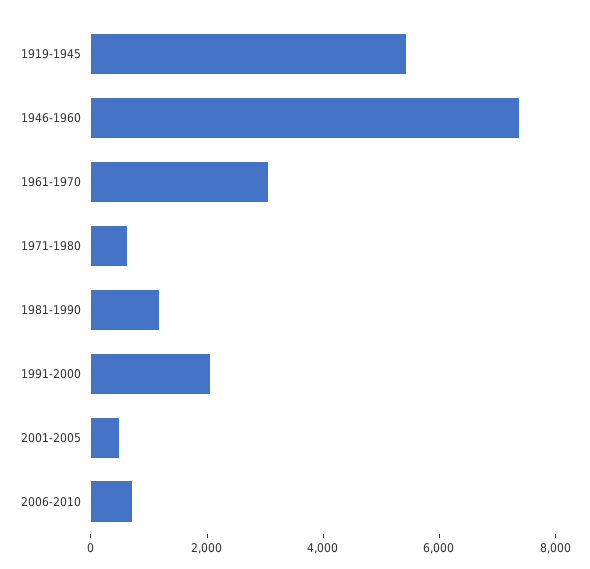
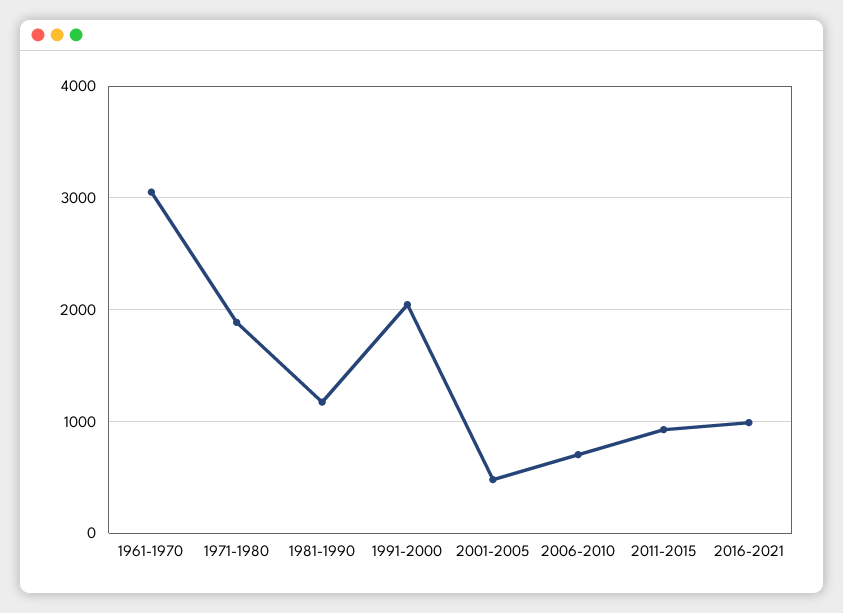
1919-1945: 5500 -> none
1946-1960: 7500 -> none
1971-1980: 500 -> 1900
2011-2015: none -> 900
2016-2021: none -> 1000

